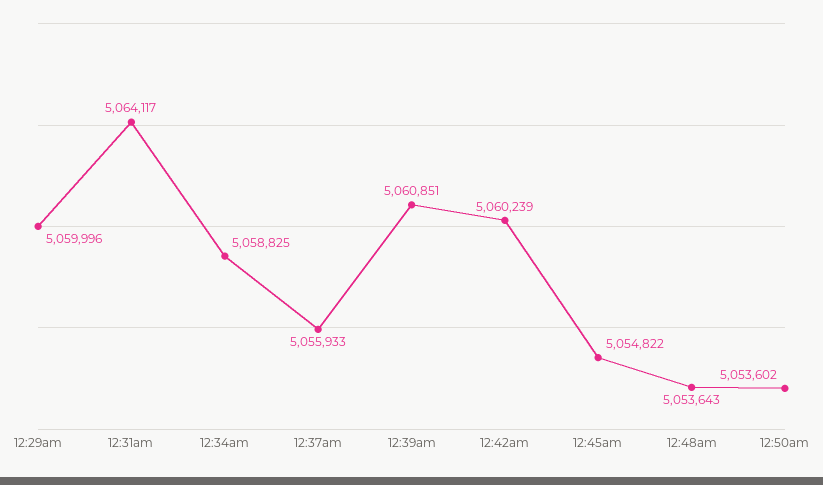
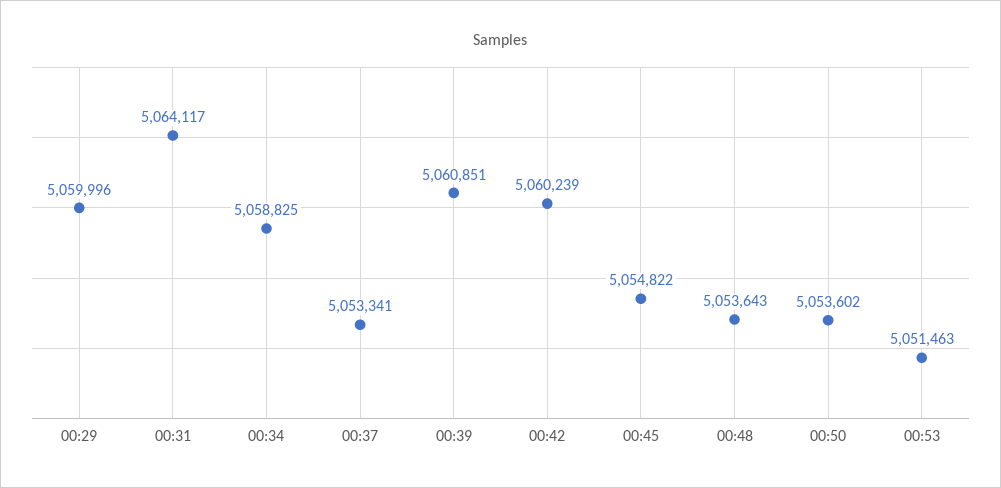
12:37am: 5055933 -> 5053341
00:53: none -> 5051463

